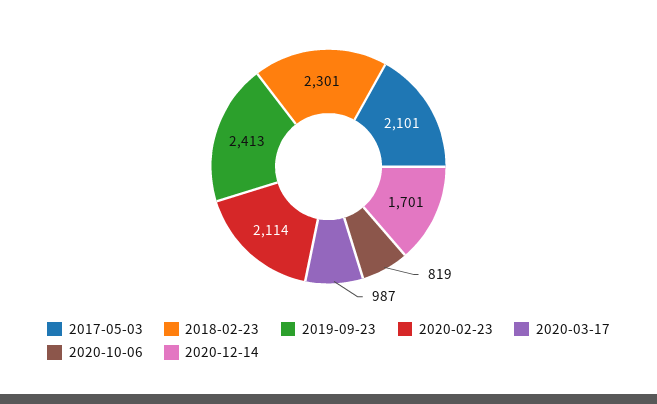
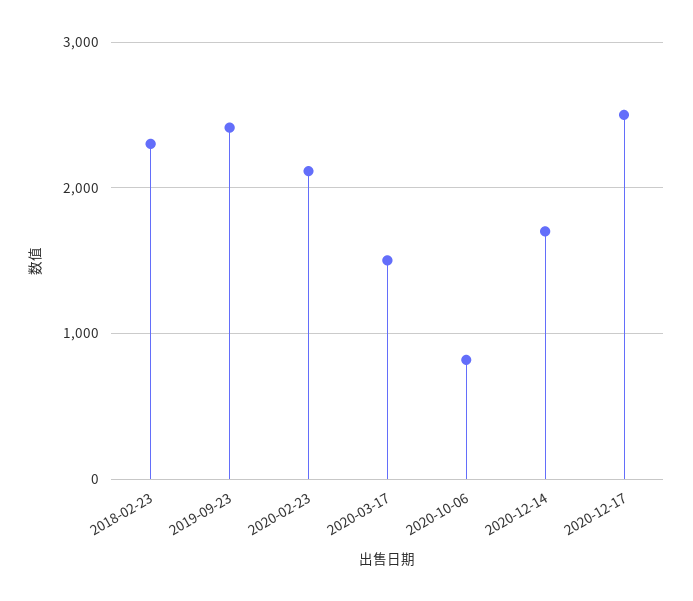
2017-05-03: 2101 -> none
2020-03-17: 987 -> 1500
2020-12-17: none -> 2500

